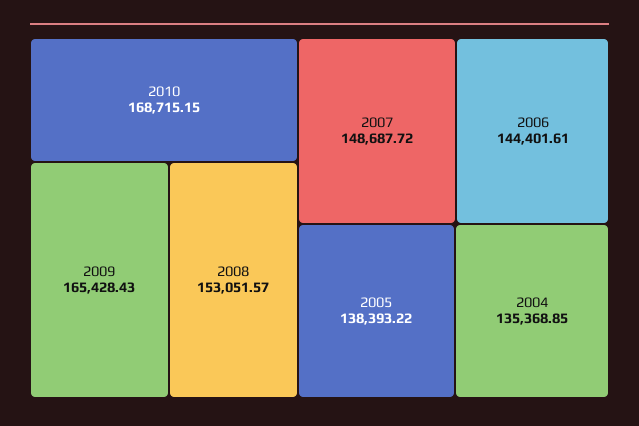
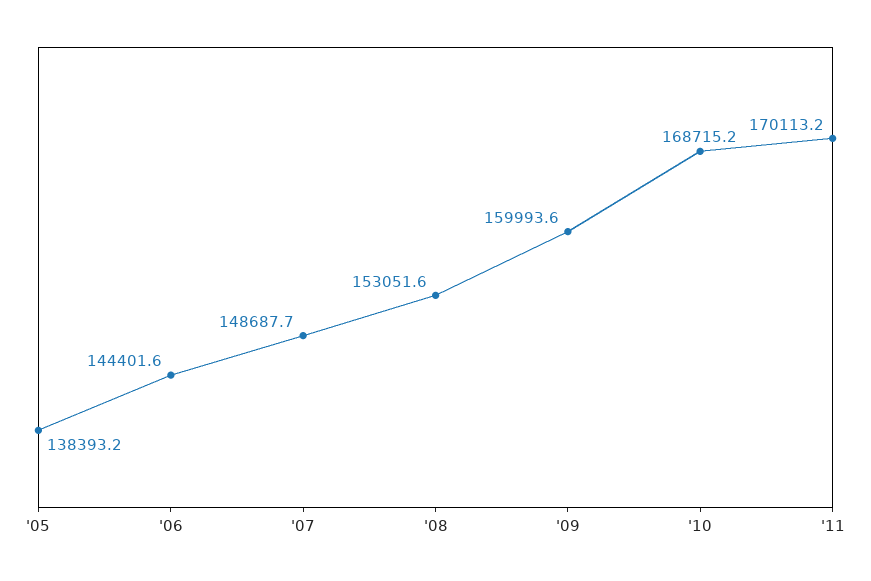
2009: 165428.43 -> 159993.6
2004: 135368.85 -> none
'11: none -> 170113.2

